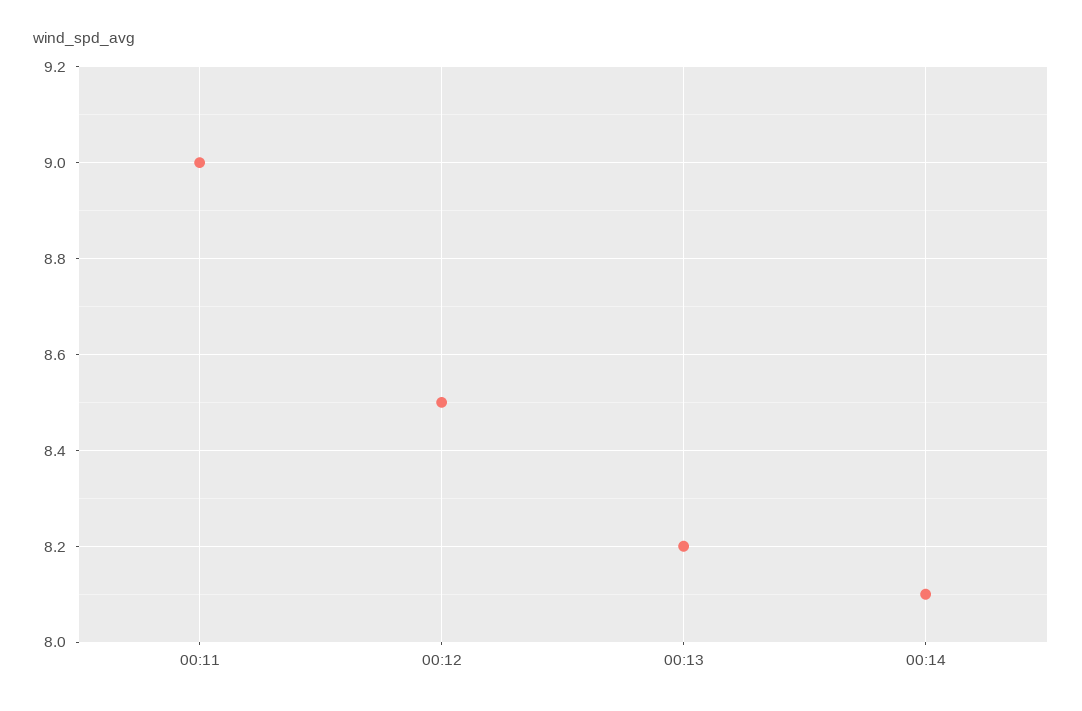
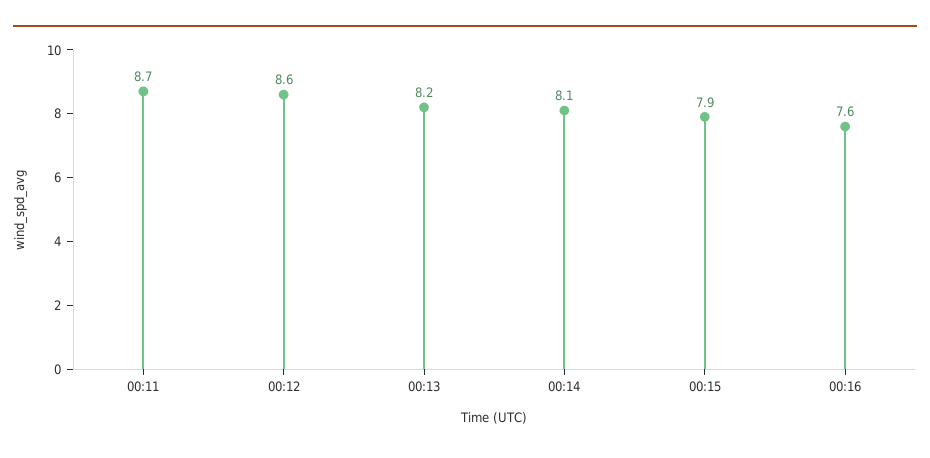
00:11: 9 -> 8.7
00:12: 8.5 -> 8.6
00:15: none -> 7.9
00:16: none -> 7.6

